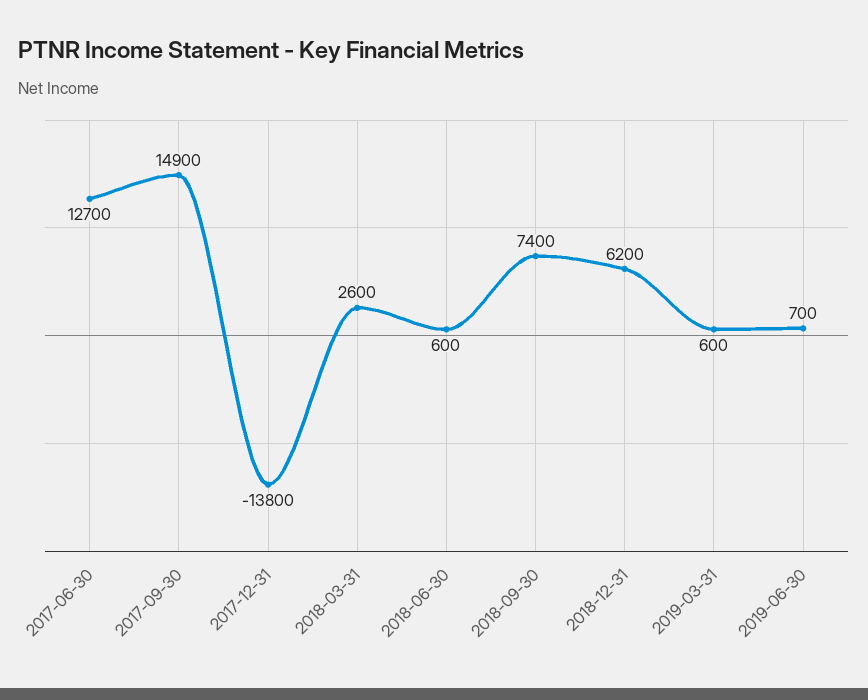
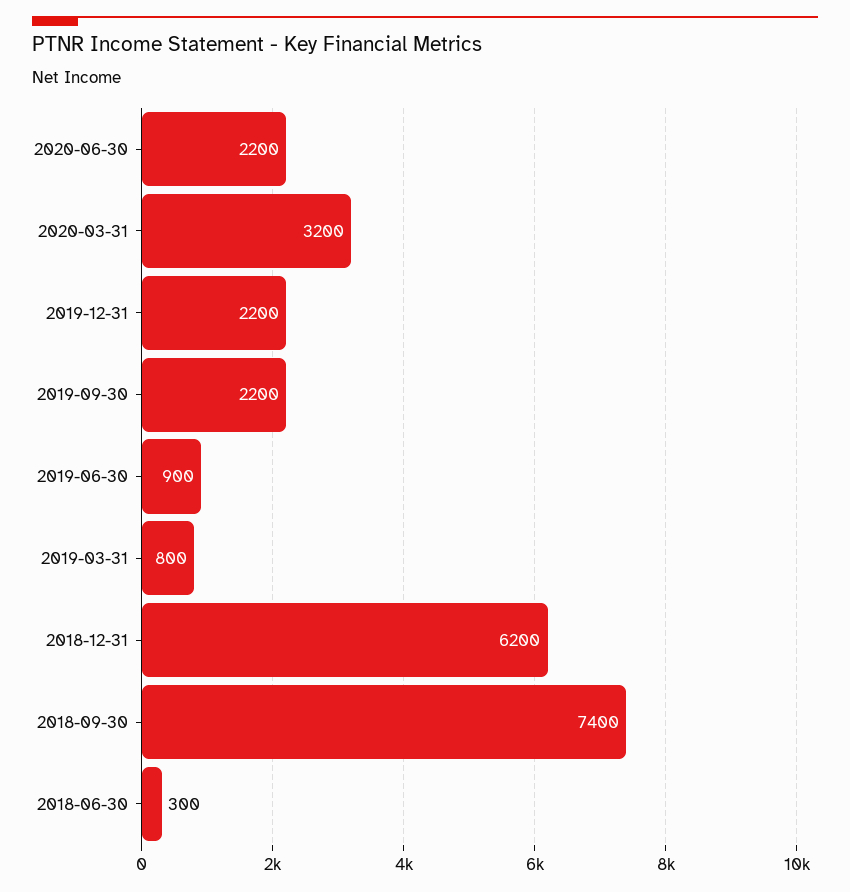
2017-06-30: 12700 -> none
2017-09-30: 14900 -> none
2017-12-31: -13800 -> none
2018-03-31: 2600 -> none
2018-06-30: 600 -> 300
2019-03-31: 600 -> 800
2019-06-30: 700 -> 900
2020-06-30: none -> 2200
2020-03-31: none -> 3200
2019-12-31: none -> 2200
2019-09-30: none -> 2200

